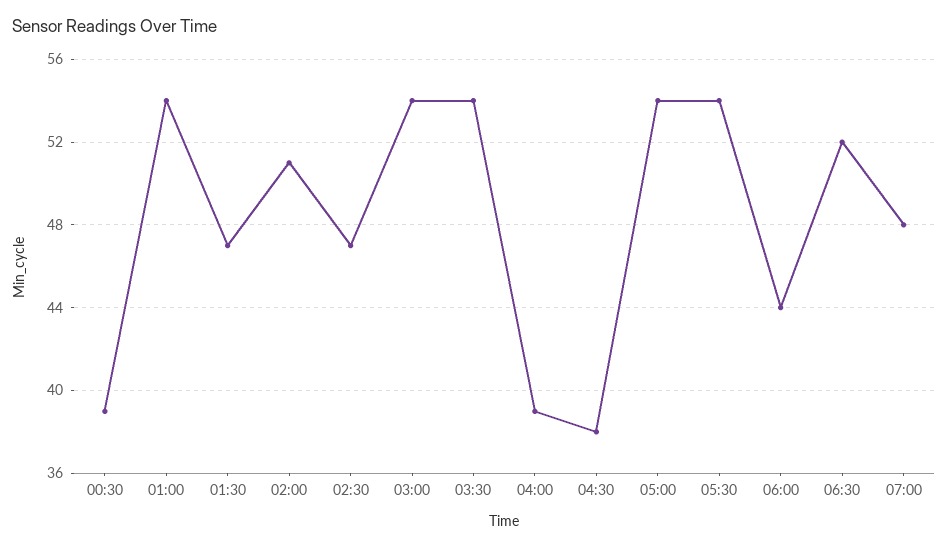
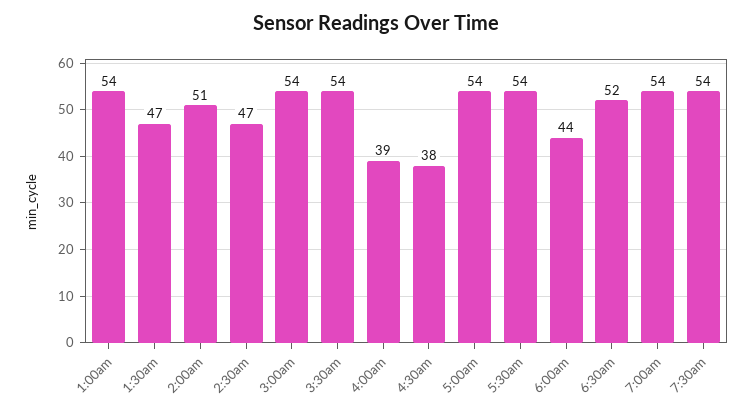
00:30: 39 -> none
07:00: 48 -> 54
7:30am: none -> 54

